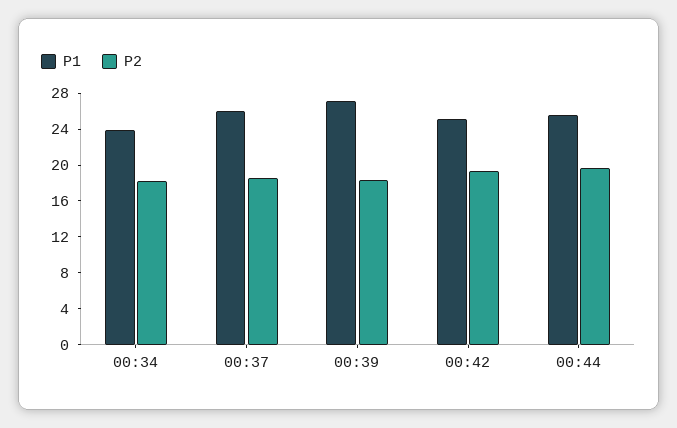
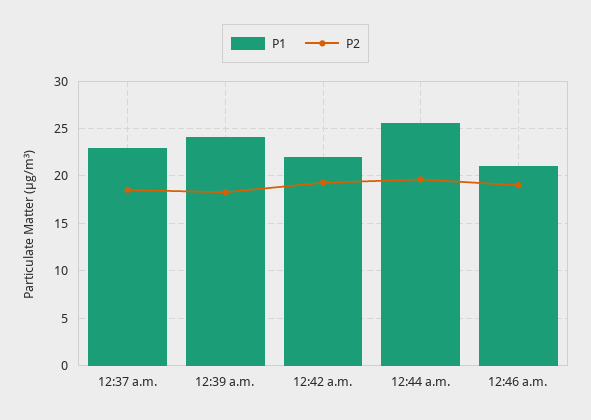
P1, 00:34: 24 -> none
P2, 00:34: 18 -> none
P1, 00:37: 26 -> 23
P1, 00:39: 27 -> 24
P1, 00:42: 25 -> 22
P1, 12:46 a.m.: none -> 21
P2, 12:46 a.m.: none -> 19

